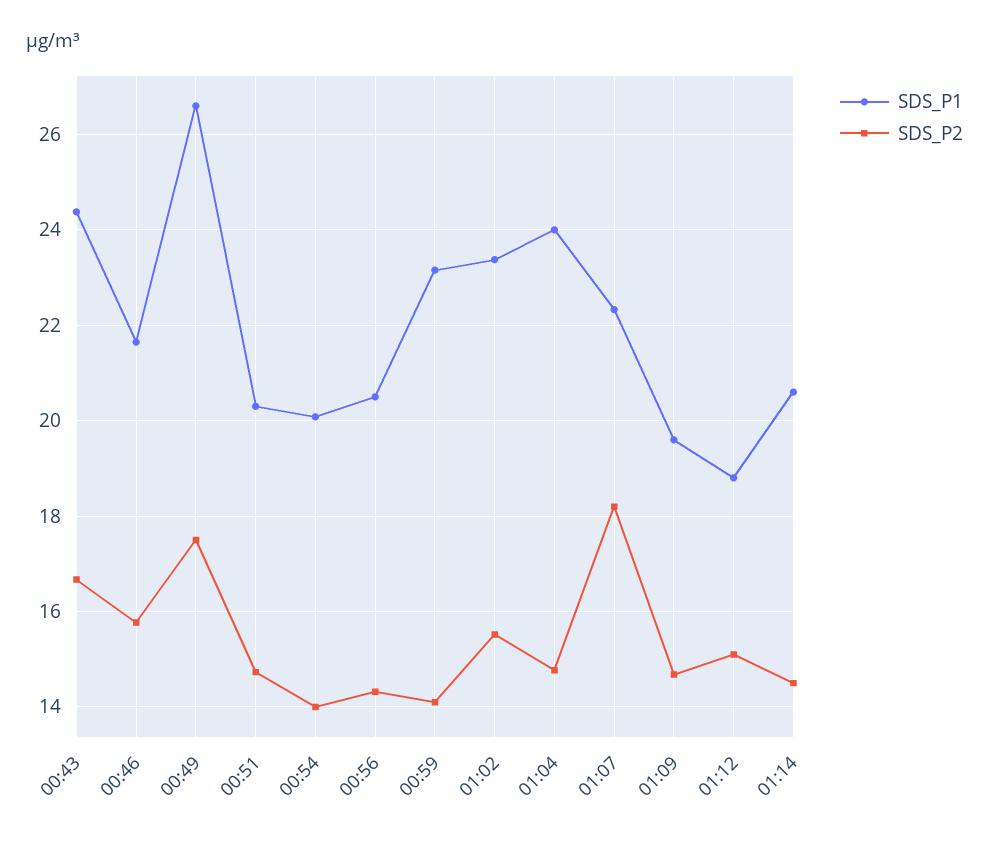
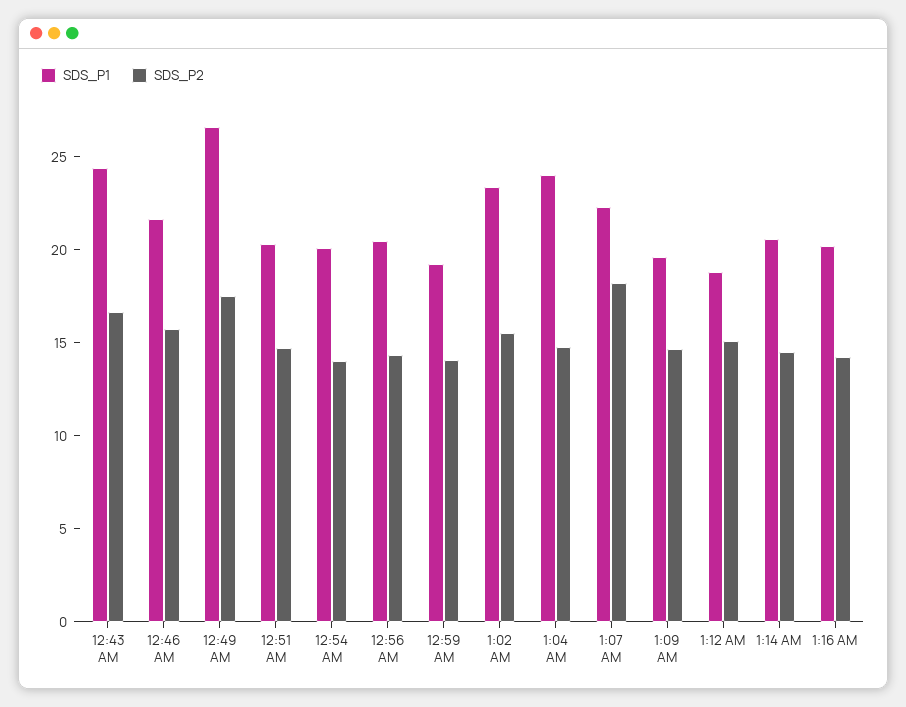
SDS_P1, 00:59: 23.2 -> 19
SDS_P1, 1:16 AM: none -> 20
SDS_P2, 1:16 AM: none -> 14

